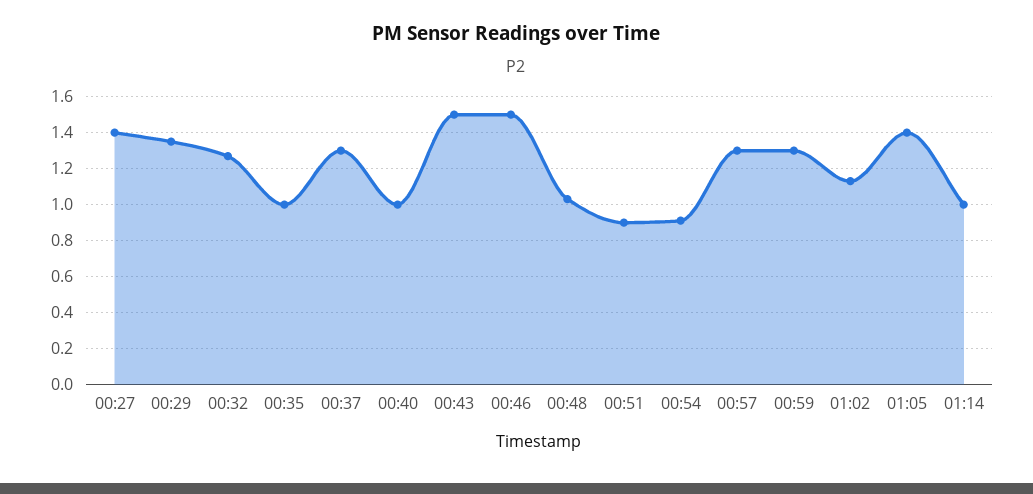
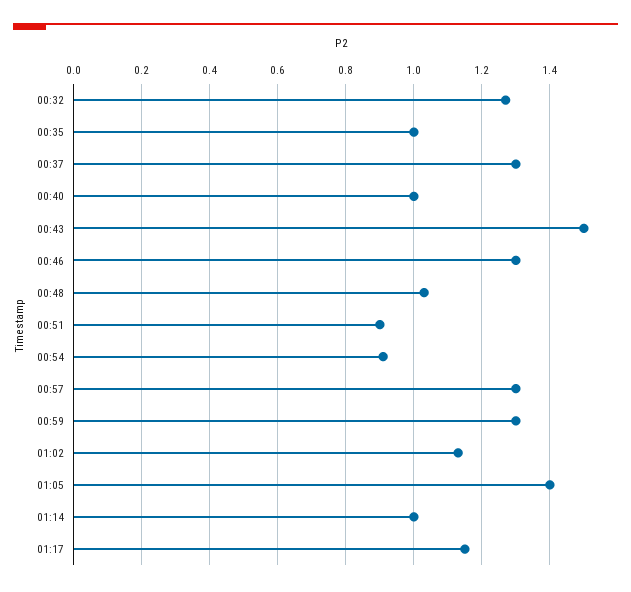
00:27: 1.4 -> none
00:29: 1.35 -> none
00:46: 1.5 -> 1.3
01:17: none -> 1.15

